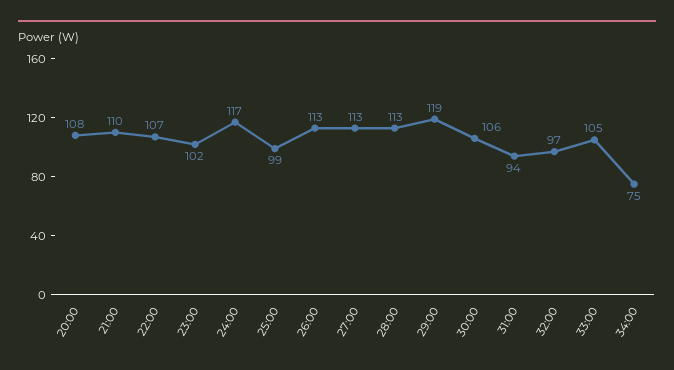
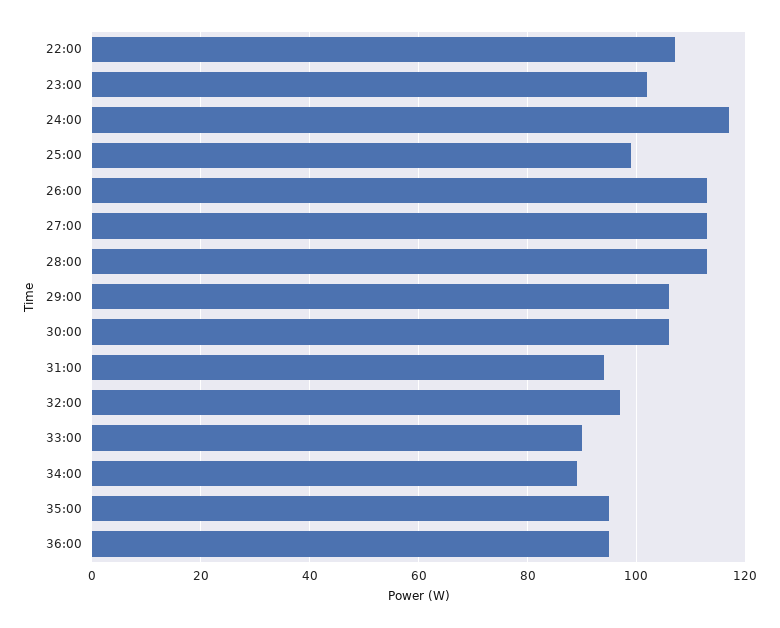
20:00: 108 -> none
21:00: 110 -> none
29:00: 119 -> 105
33:00: 105 -> 90
34:00: 75 -> 90
35:00: none -> 95
36:00: none -> 95

